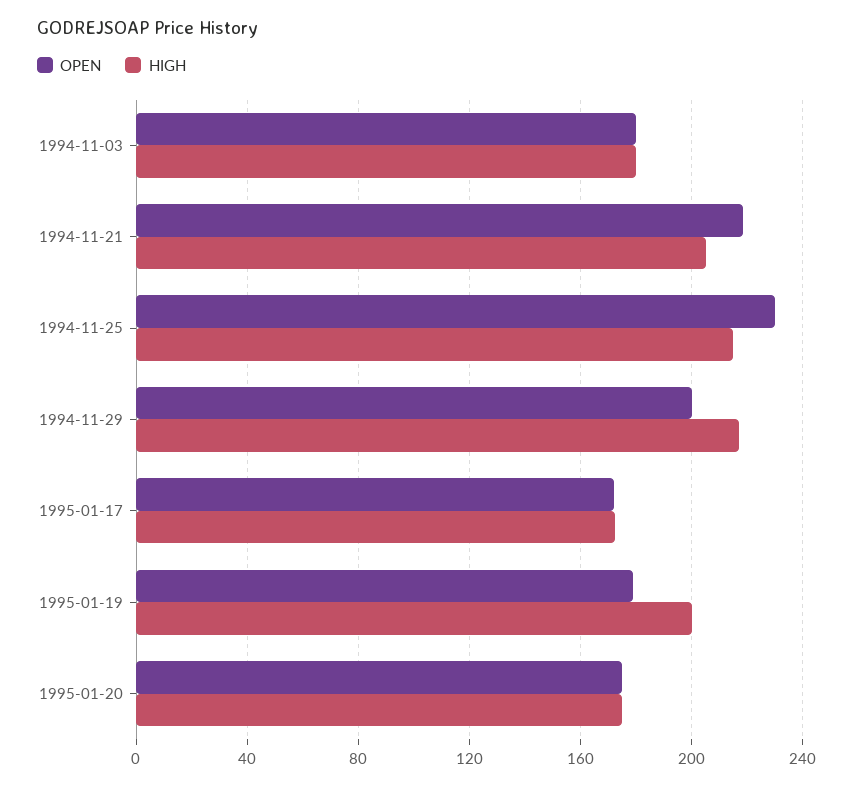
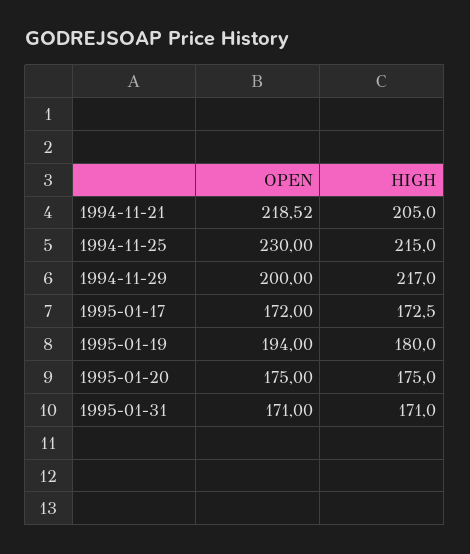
OPEN, 1994-11-03: 180 -> none
HIGH, 1994-11-03: 180 -> none
OPEN, 1995-01-19: 180 -> 194
HIGH, 1995-01-19: 200 -> 180
OPEN, 1995-01-31: none -> 171
HIGH, 1995-01-31: none -> 171

